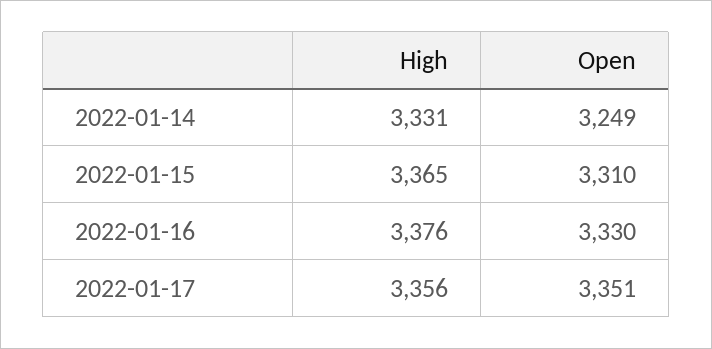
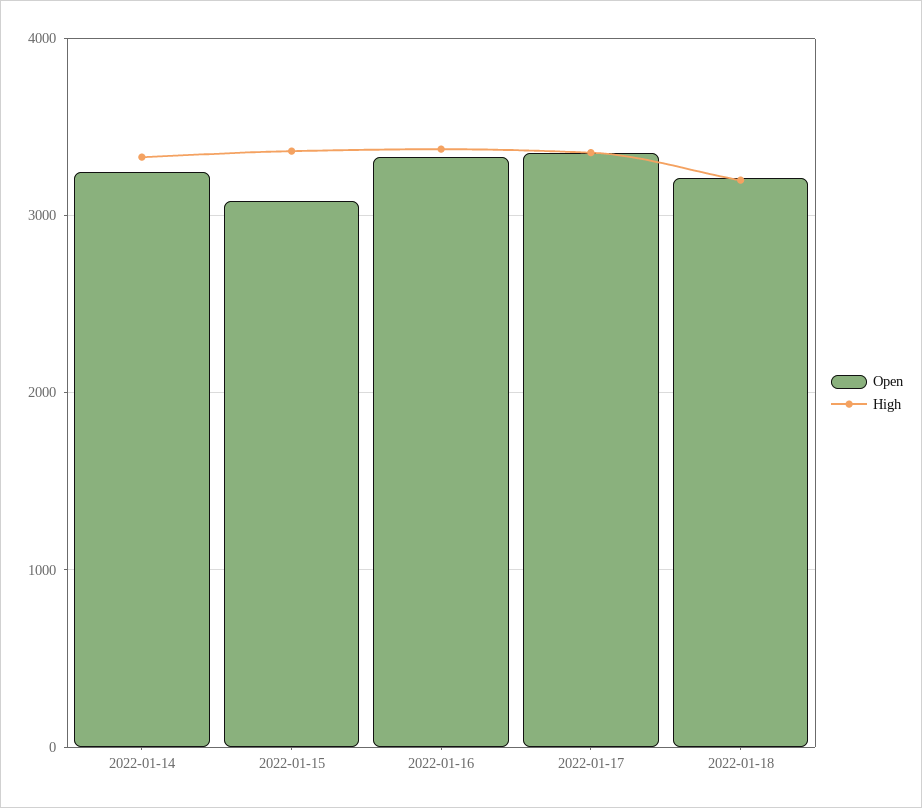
Open, 2022-01-15: 3310 -> 3100
Open, 2022-01-18: none -> 3200
High, 2022-01-18: none -> 3200

